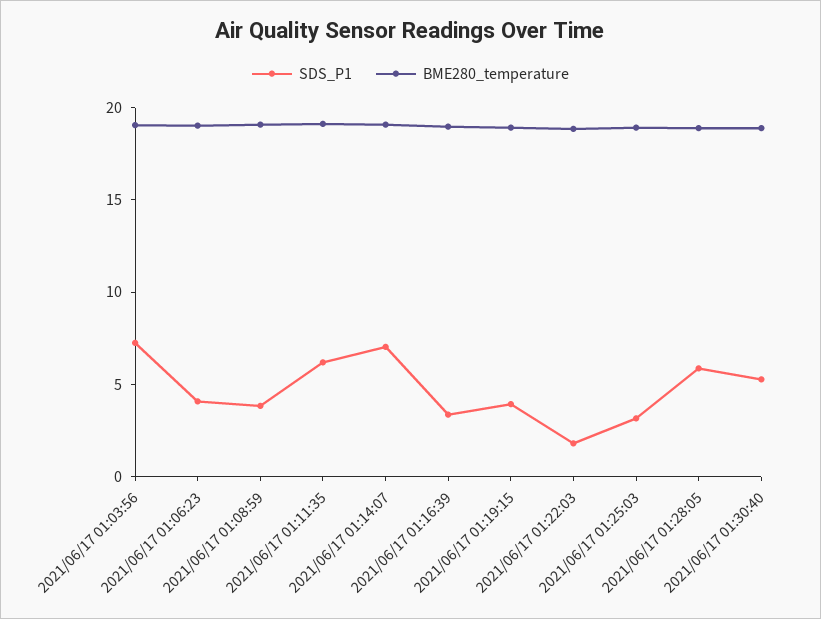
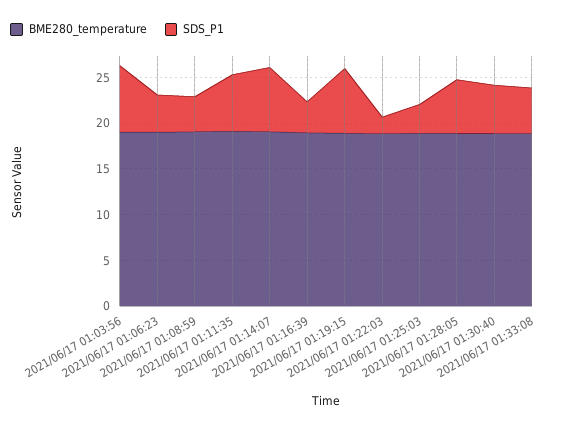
SDS_P1, 2021/06/17 01:19:15: 4 -> 7
BME280_temperature, 2021/06/17 01:33:08: none -> 19
SDS_P1, 2021/06/17 01:33:08: none -> 5

